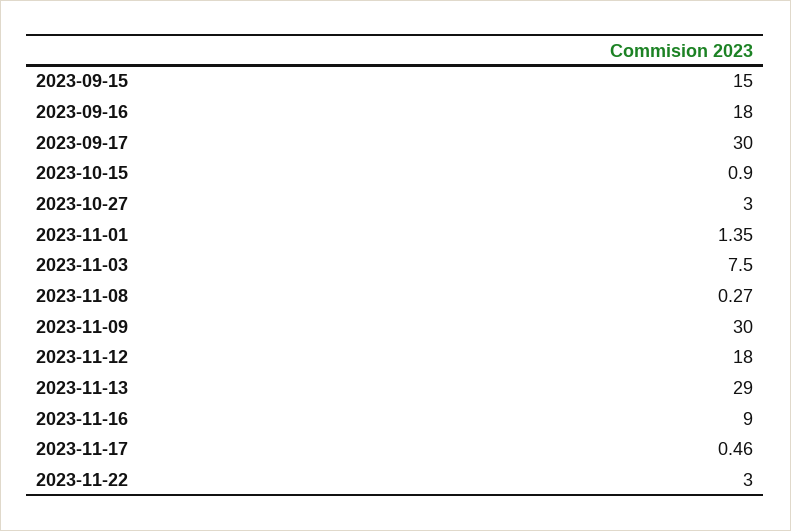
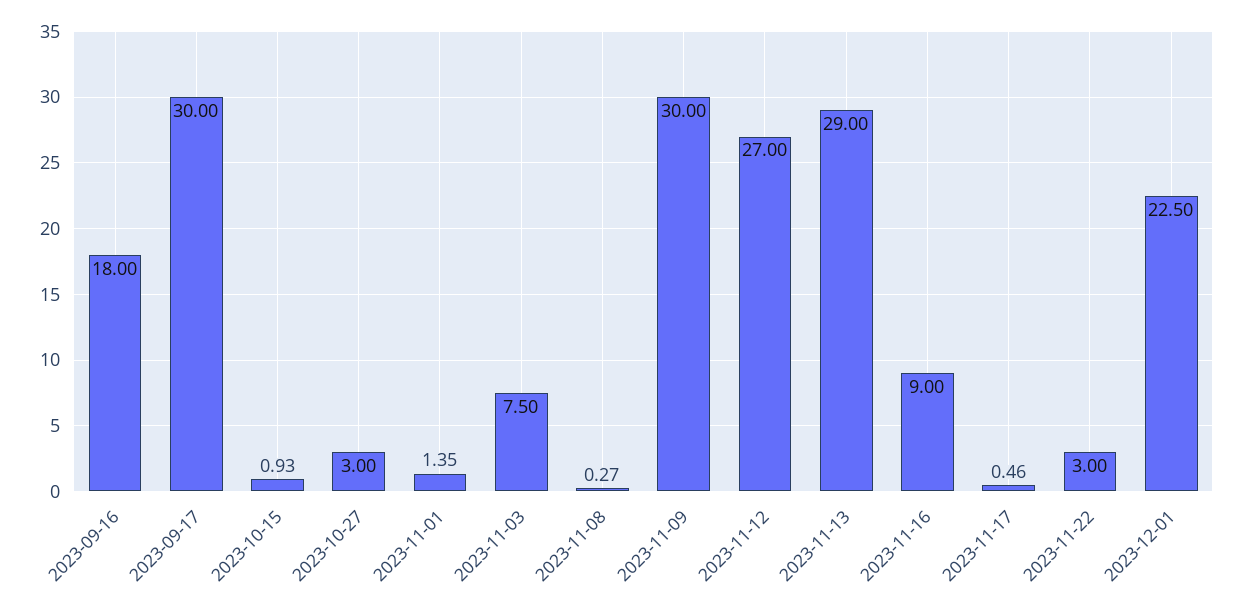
2023-09-15: 15 -> none
2023-10-15: 0.9 -> 0.93
2023-11-12: 18 -> 27
2023-12-01: none -> 22.5

